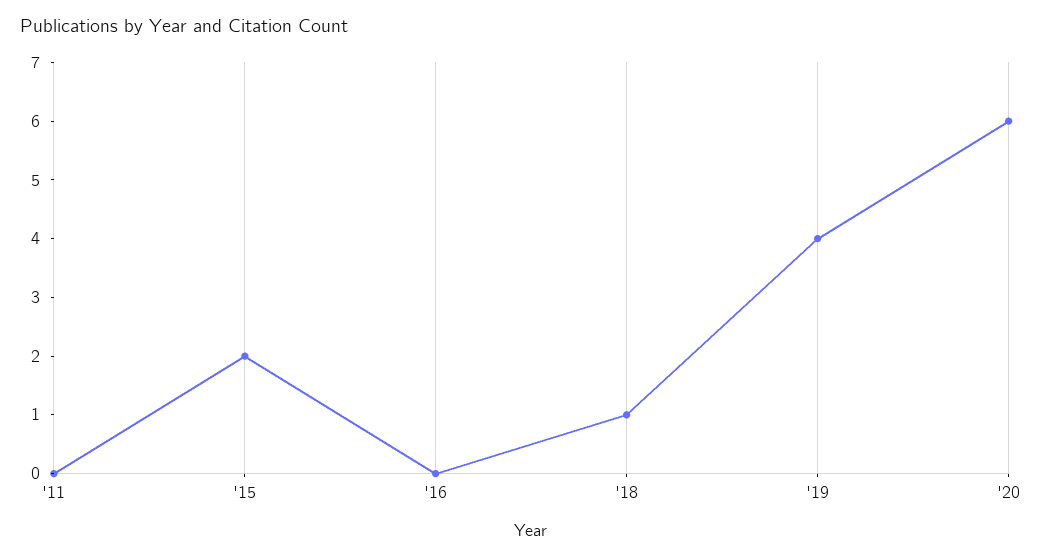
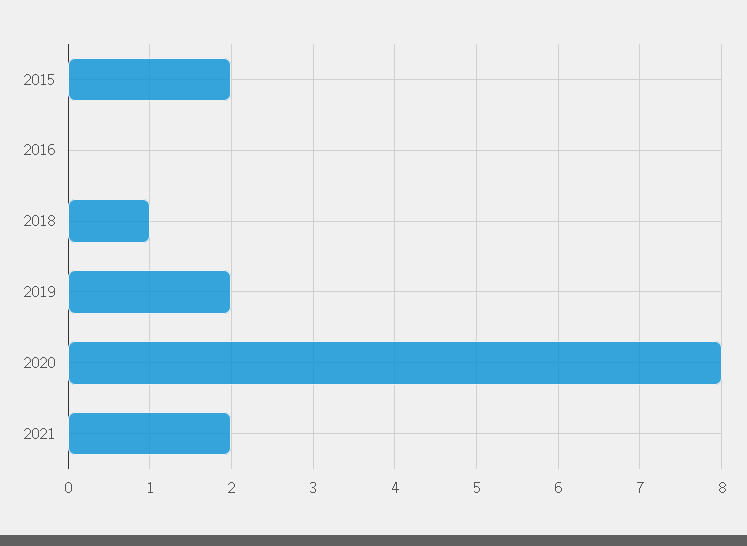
'11: 0 -> none
'19: 4 -> 2
'20: 6 -> 8
2021: none -> 2

